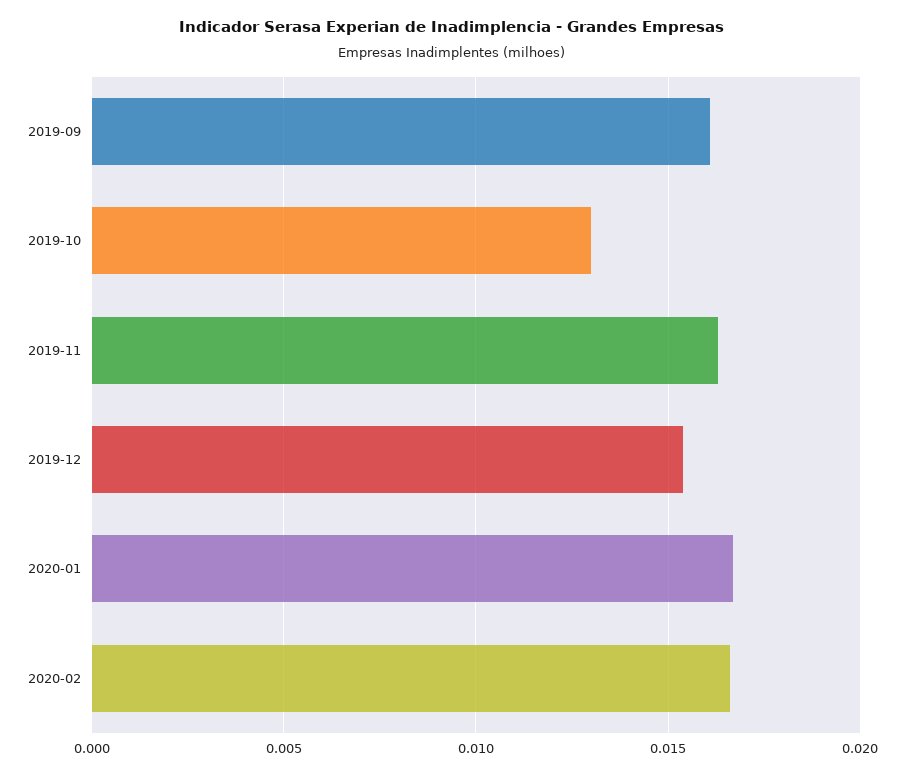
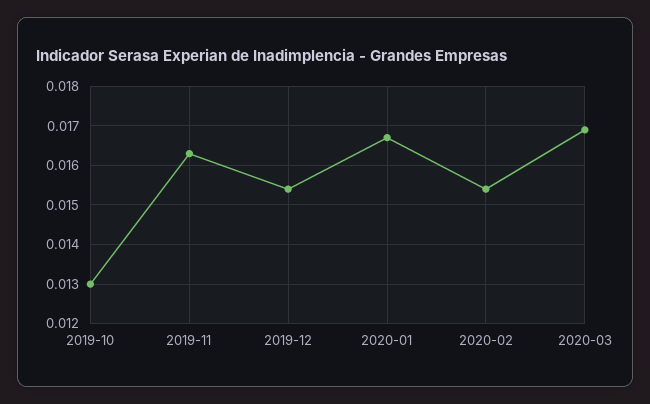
2019-09: 0.016 -> none
2020-02: 0.0165 -> 0.0155
2020-03: none -> 0.017

